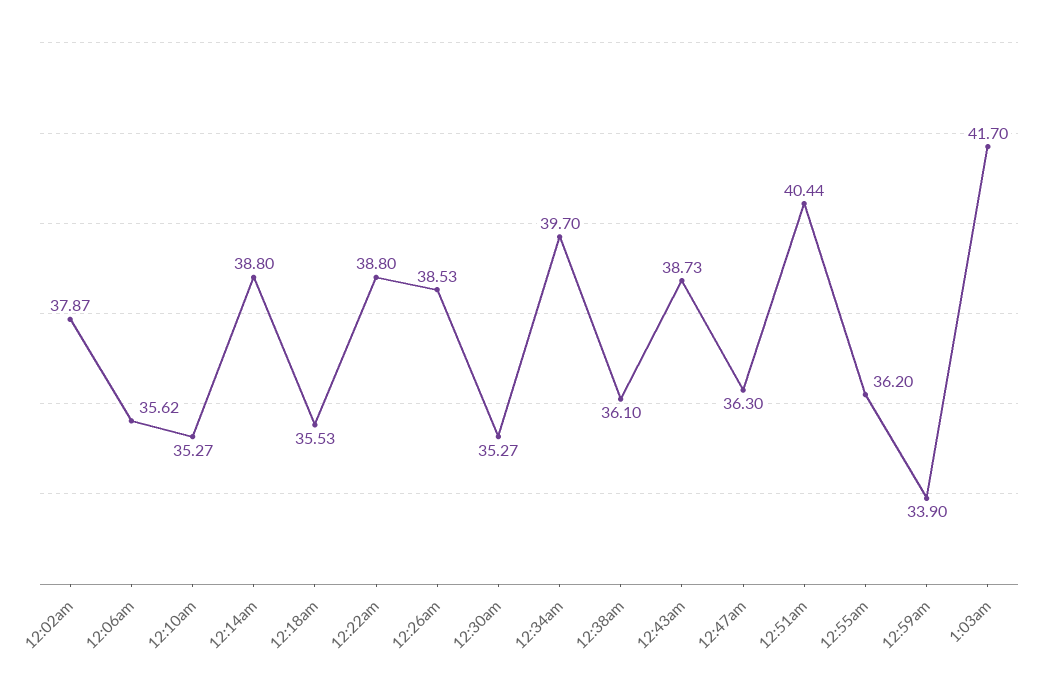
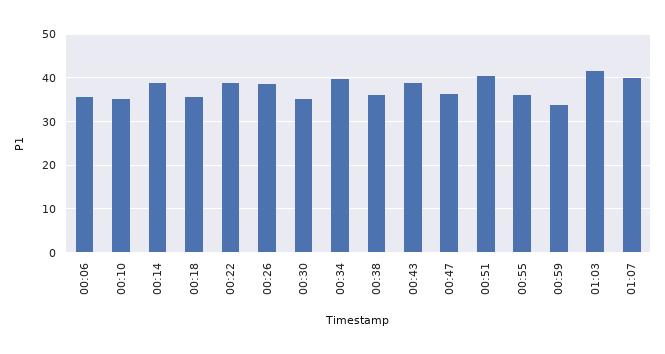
12:02am: 37.87 -> none
01:07: none -> 40

